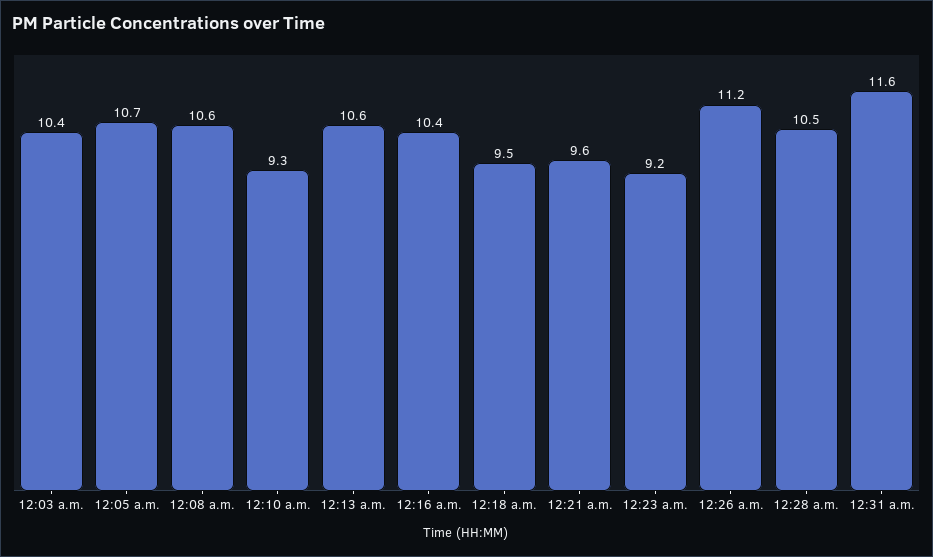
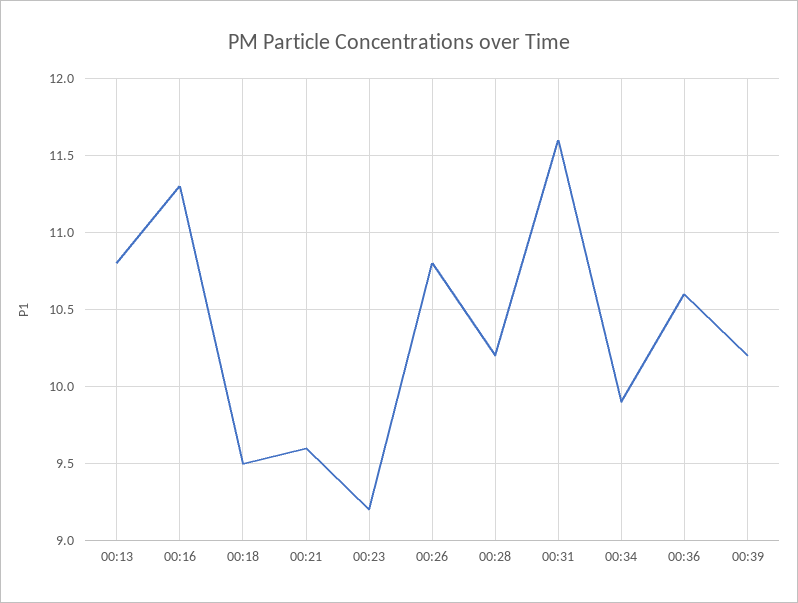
12:03 a.m.: 10.4 -> none
12:05 a.m.: 10.7 -> none
12:08 a.m.: 10.6 -> none
12:10 a.m.: 9.3 -> none
12:13 a.m.: 10.6 -> 10.8
12:16 a.m.: 10.4 -> 11.3
12:26 a.m.: 11.2 -> 10.8
12:28 a.m.: 10.5 -> 10.2
00:34: none -> 9.9
00:36: none -> 10.6
00:39: none -> 10.2

